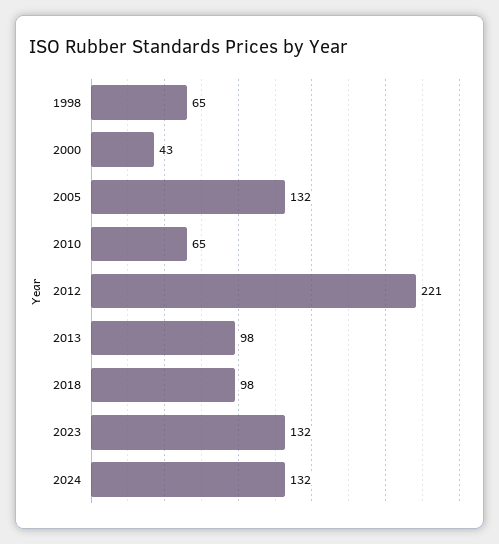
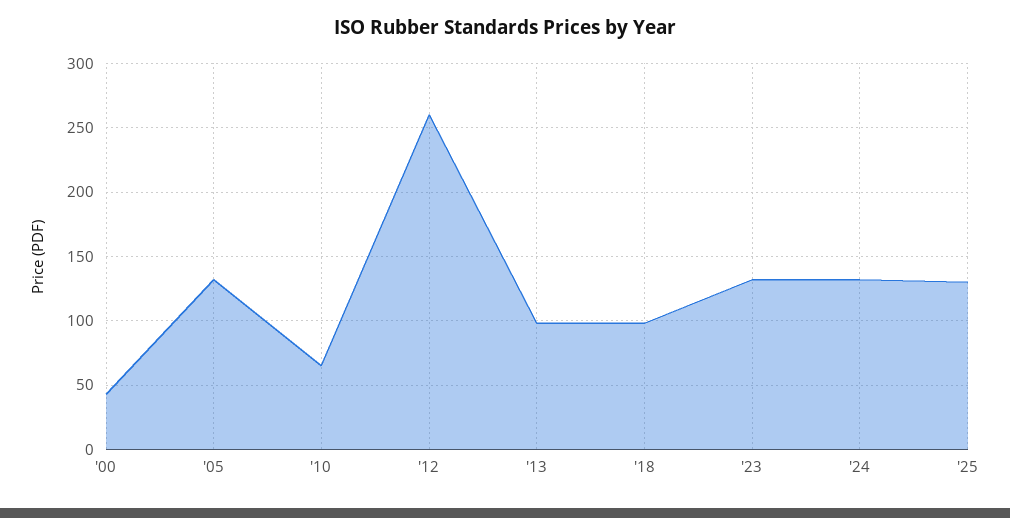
1998: 65 -> none
2012: 221 -> 260
'25: none -> 130

